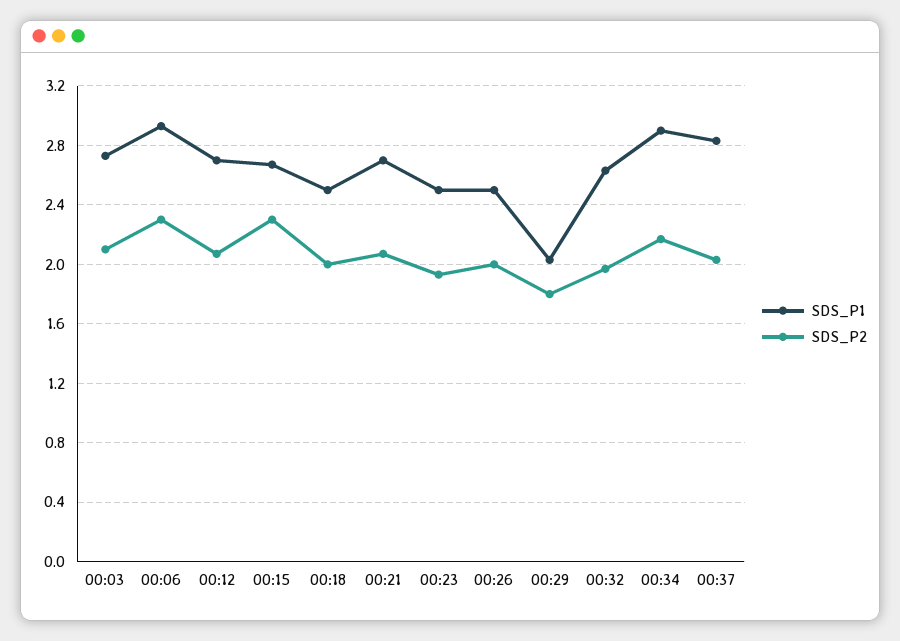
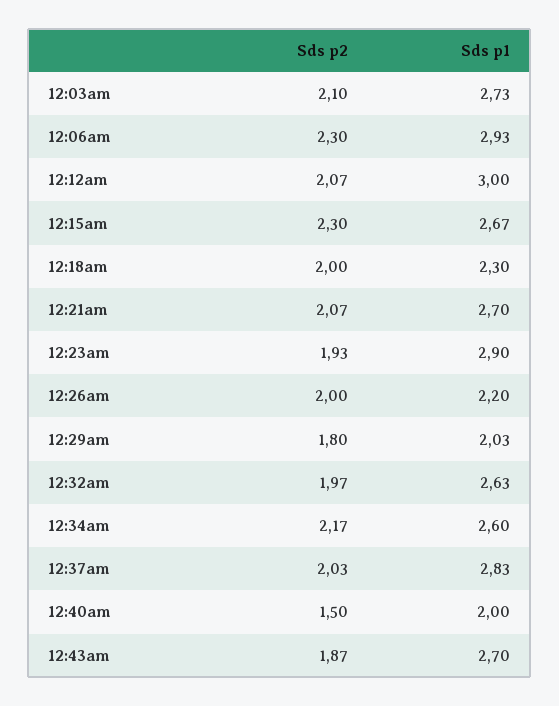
SDS_P1, 00:12: 2.7 -> 3
SDS_P1, 00:18: 2.5 -> 2.3
SDS_P1, 00:23: 2.5 -> 2.9
SDS_P1, 00:26: 2.5 -> 2.2
SDS_P1, 00:34: 2.9 -> 2.6
SDS_P2, 12:40am: none -> 1.5
SDS_P1, 12:40am: none -> 2
SDS_P2, 12:43am: none -> 1.87
SDS_P1, 12:43am: none -> 2.7

